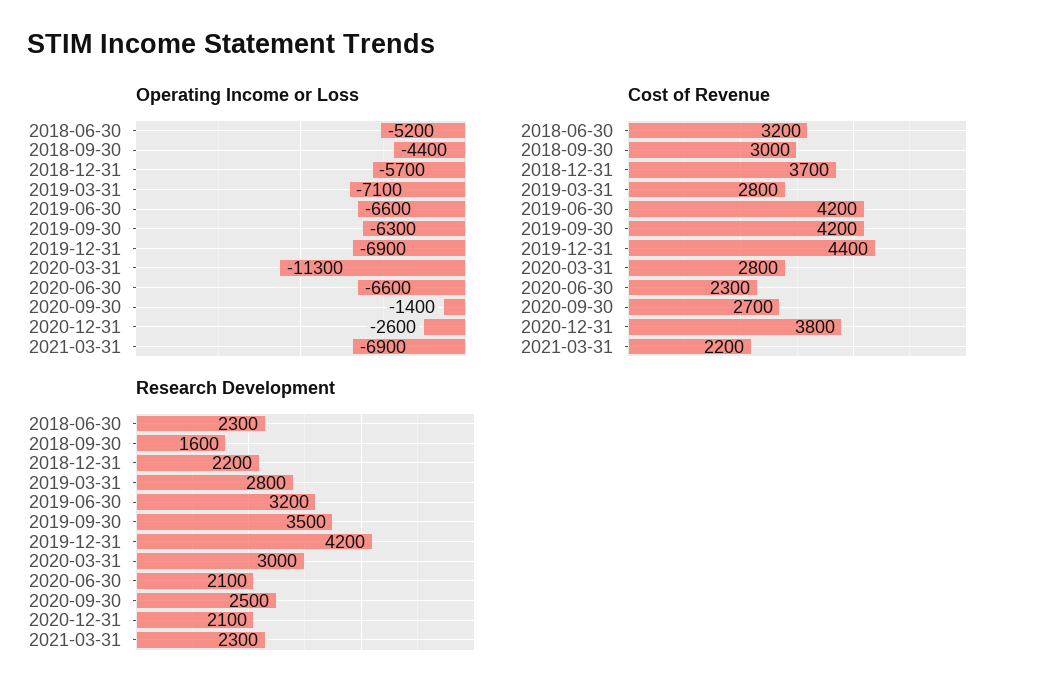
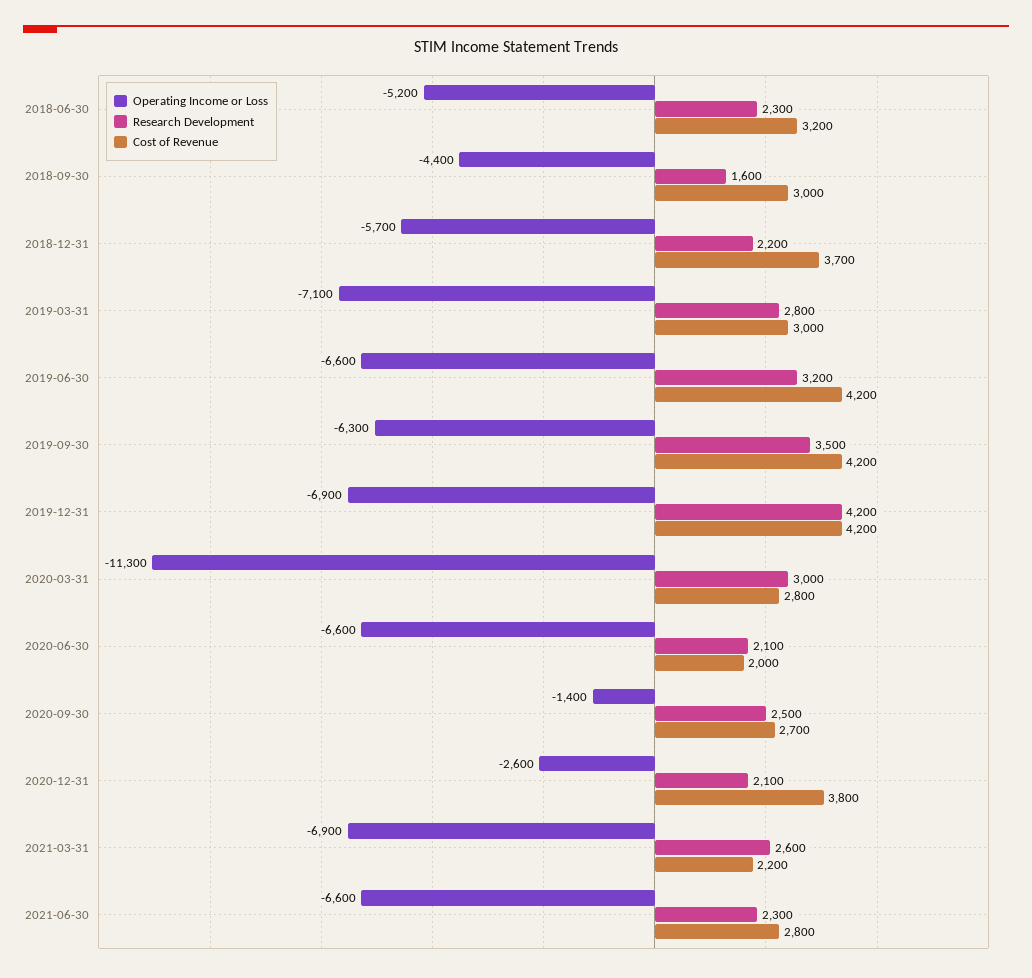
Cost of Revenue, 2019-03-31: 2800 -> 3000
Cost of Revenue, 2019-12-31: 4400 -> 4200
Cost of Revenue, 2020-06-30: 2300 -> 2000
Research Development, 2021-03-31: 2300 -> 2600
Operating Income or Loss, 2021-06-30: none -> -6600
Research Development, 2021-06-30: none -> 2300
Cost of Revenue, 2021-06-30: none -> 2800

